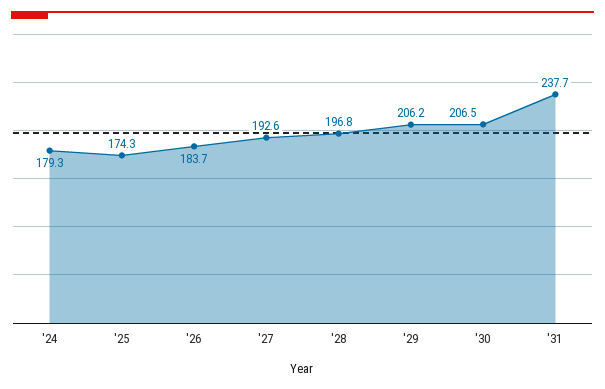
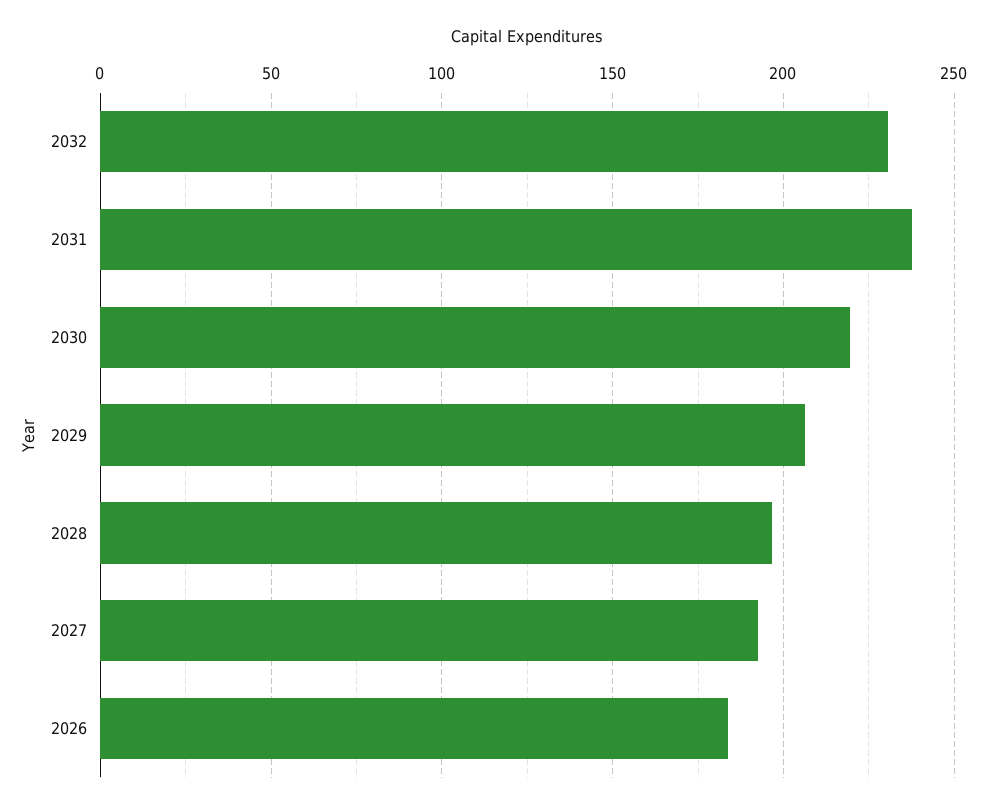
'24: 179.3 -> none
'25: 174.3 -> none
'30: 206.5 -> 220
2032: none -> 230

